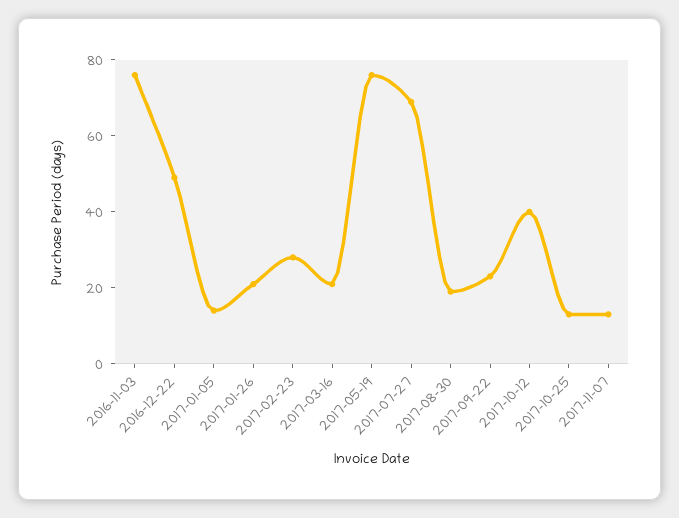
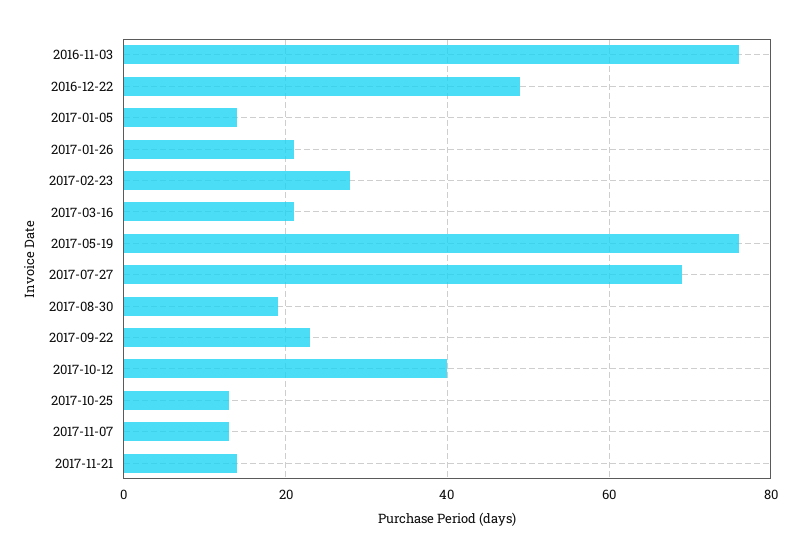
2017-11-21: none -> 15

